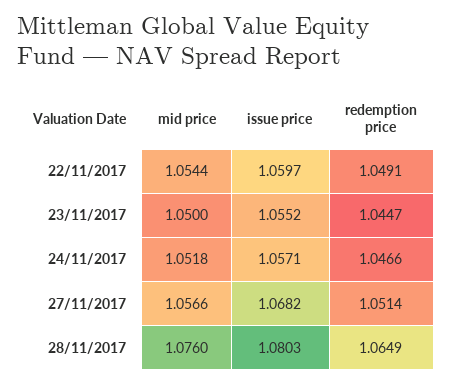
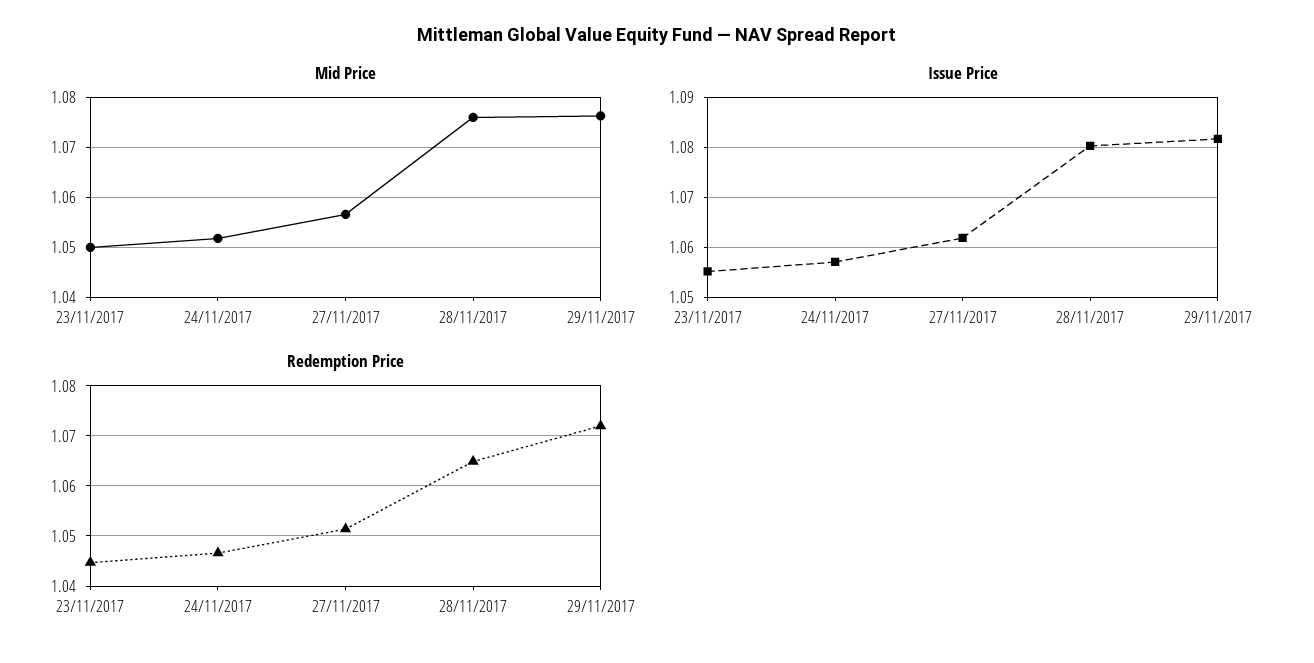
mid price, 22/11/2017: 1.0544 -> none
issue price, 22/11/2017: 1.0597 -> none
redemption price, 22/11/2017: 1.0491 -> none
issue price, 27/11/2017: 1.0682 -> 1.062
mid price, 29/11/2017: none -> 1.076
issue price, 29/11/2017: none -> 1.082
redemption price, 29/11/2017: none -> 1.072

